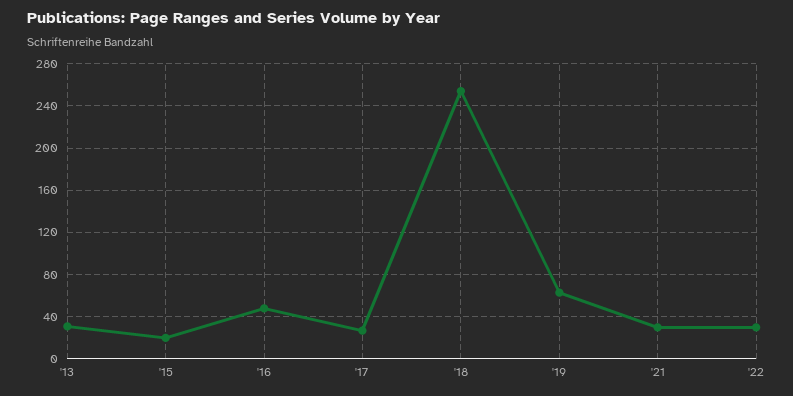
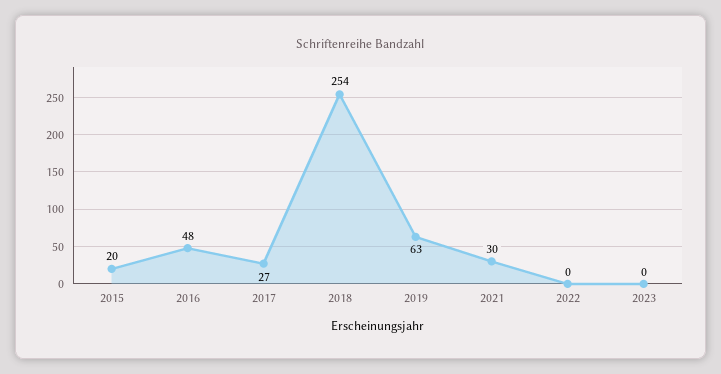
'13: 30 -> none
'22: 30 -> 0
2023: none -> 0

